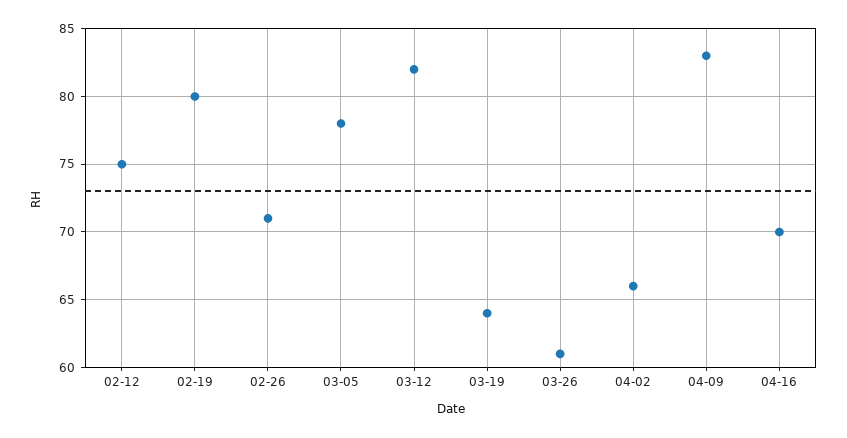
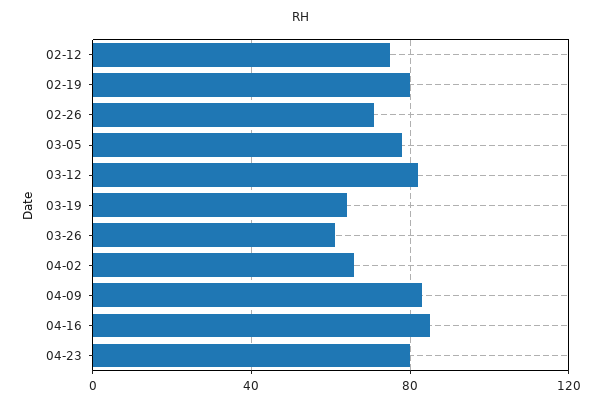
04-16: 70 -> 85
04-23: none -> 80

